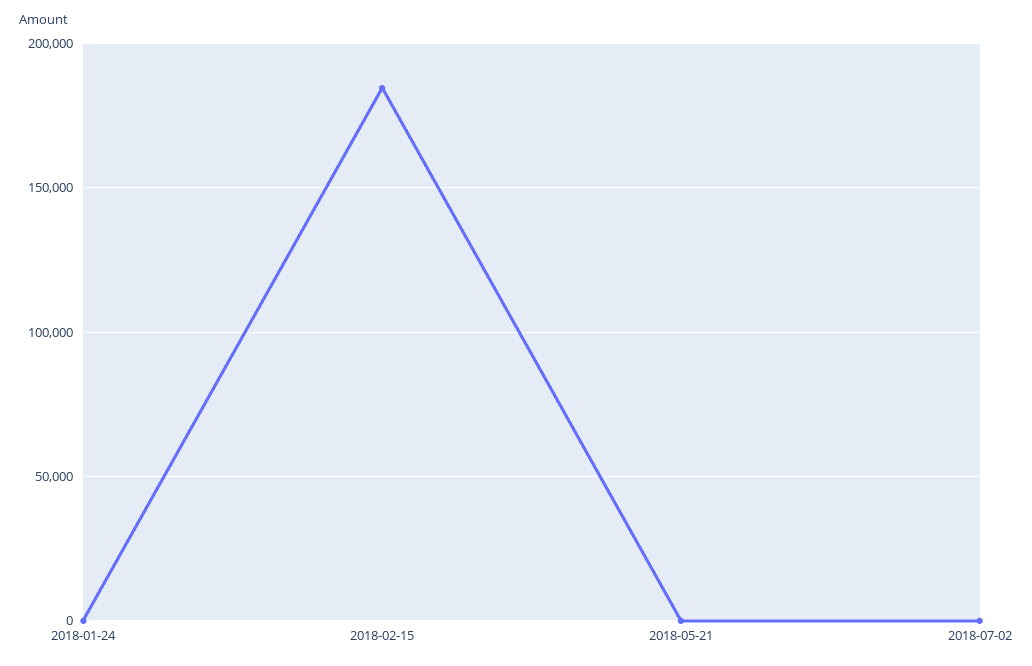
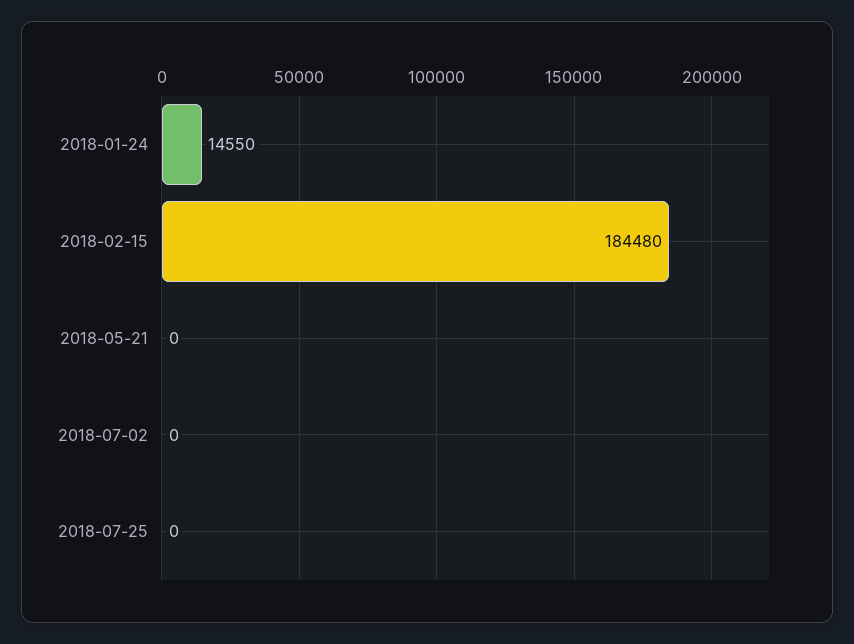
2018-01-24: 0 -> 14550
2018-07-25: none -> 0

